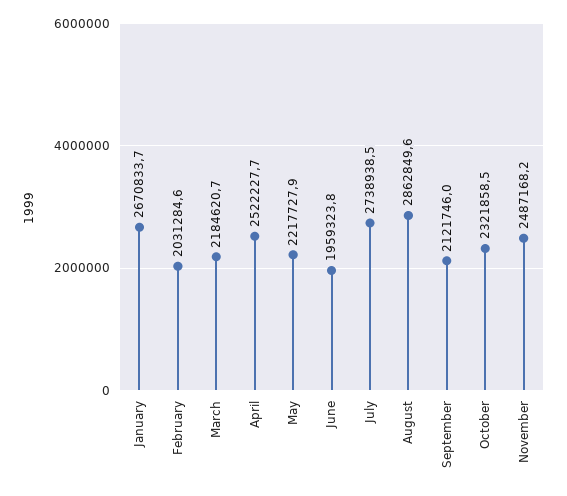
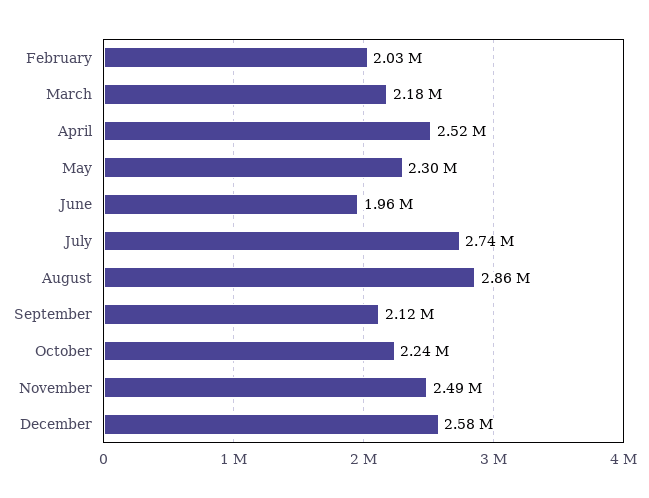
January: 2670833.7 -> none
May: 2217727.9 -> 2300000
October: 2321858.5 -> 2240000
December: none -> 2580000

